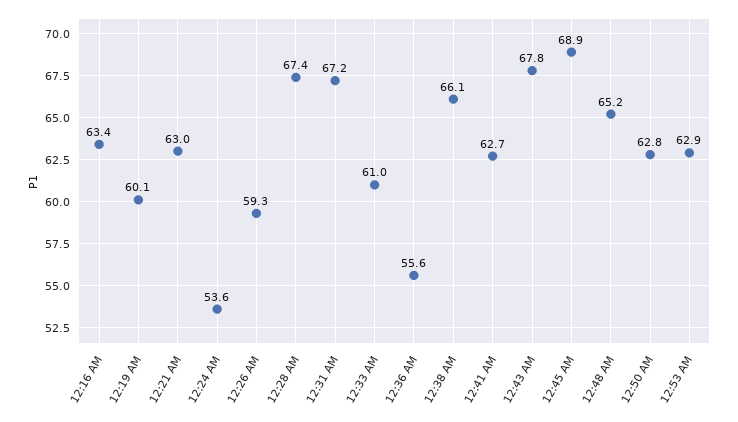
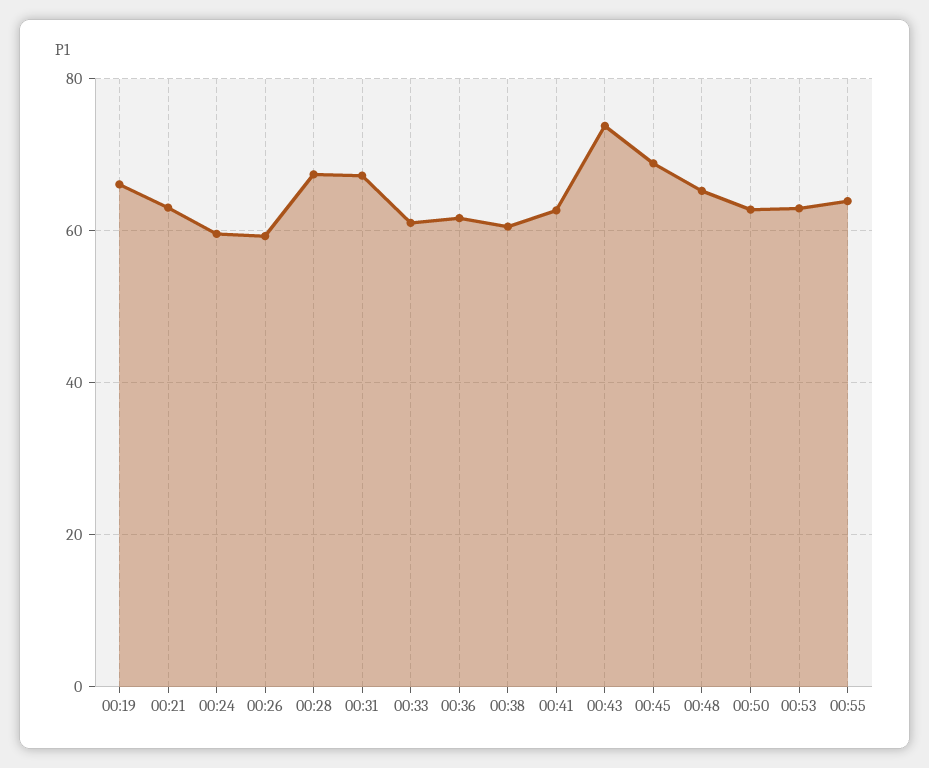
12:16 AM: 63.4 -> none
12:19 AM: 60.1 -> 66
12:24 AM: 53.6 -> 60
12:36 AM: 55.6 -> 62
12:38 AM: 66.1 -> 60
12:43 AM: 67.8 -> 74
00:55: none -> 64

